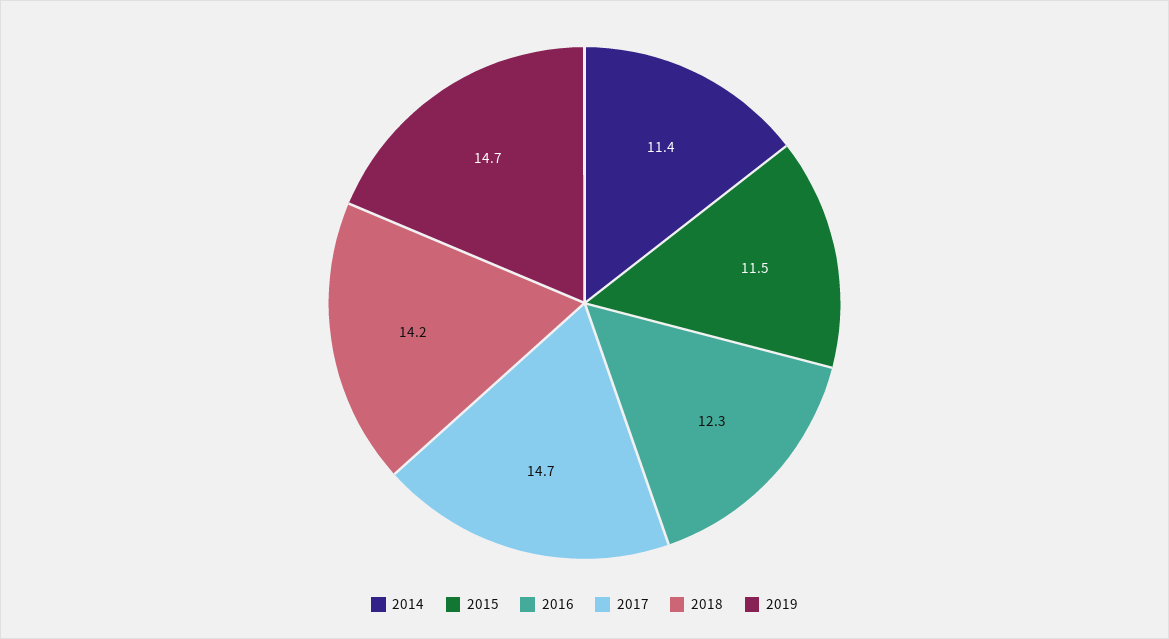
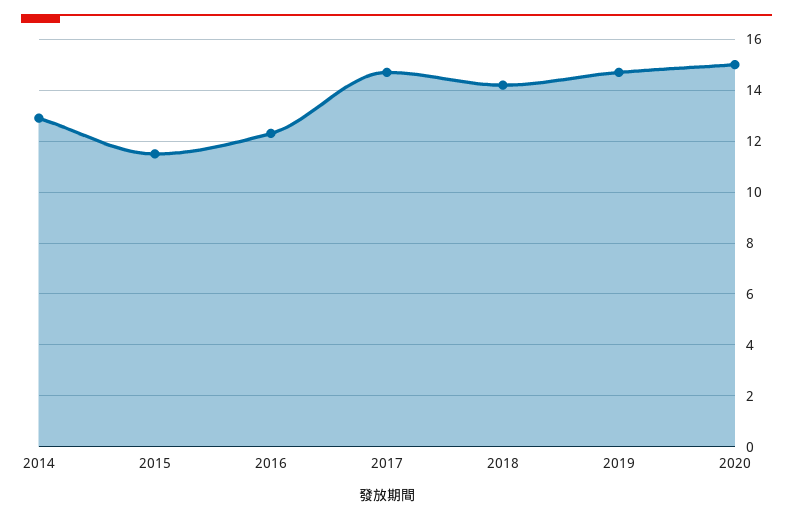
2014: 11.4 -> 13
2020: none -> 15

